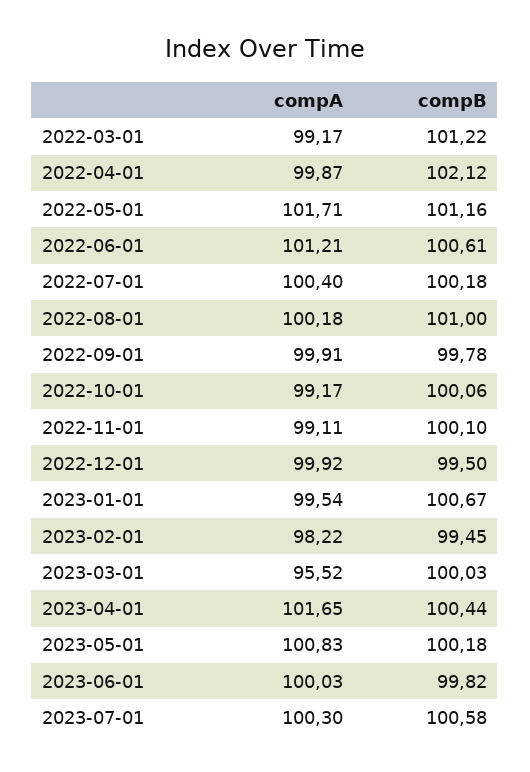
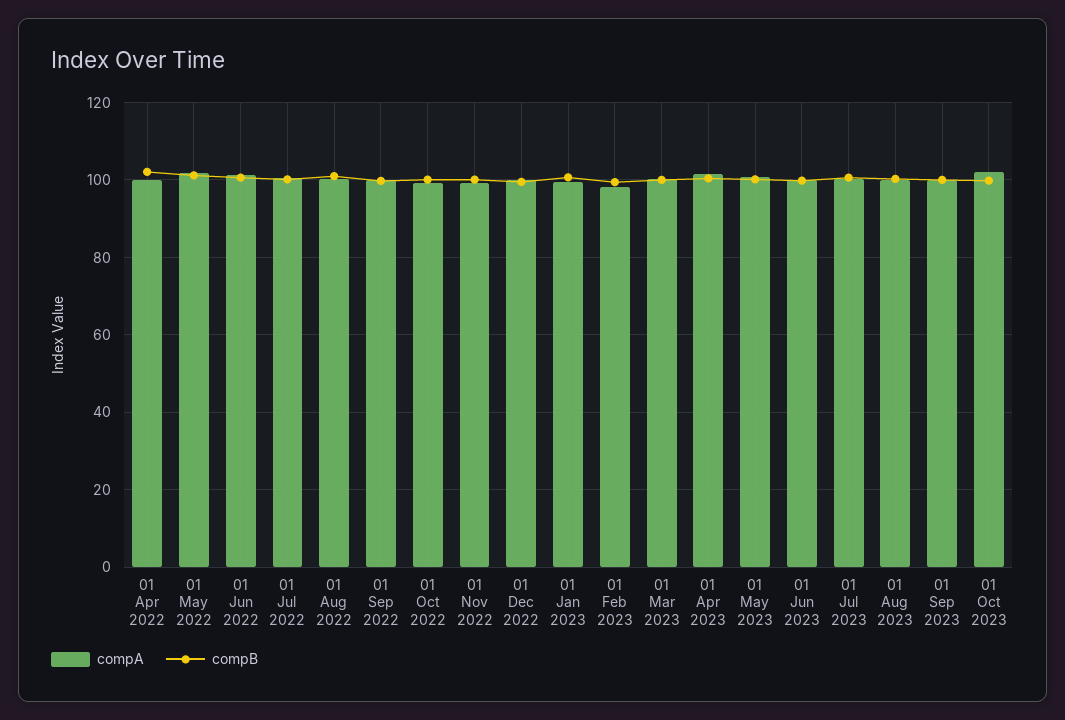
compA, 2022-03-01: 99.17 -> none
compB, 2022-03-01: 101.22 -> none
compA, 2023-03-01: 95.52 -> 100
compA, 01 Aug 2023: none -> 100
compB, 01 Aug 2023: none -> 100
compA, 01 Sep 2023: none -> 100
compB, 01 Sep 2023: none -> 100
compA, 01 Oct 2023: none -> 102
compB, 01 Oct 2023: none -> 100

